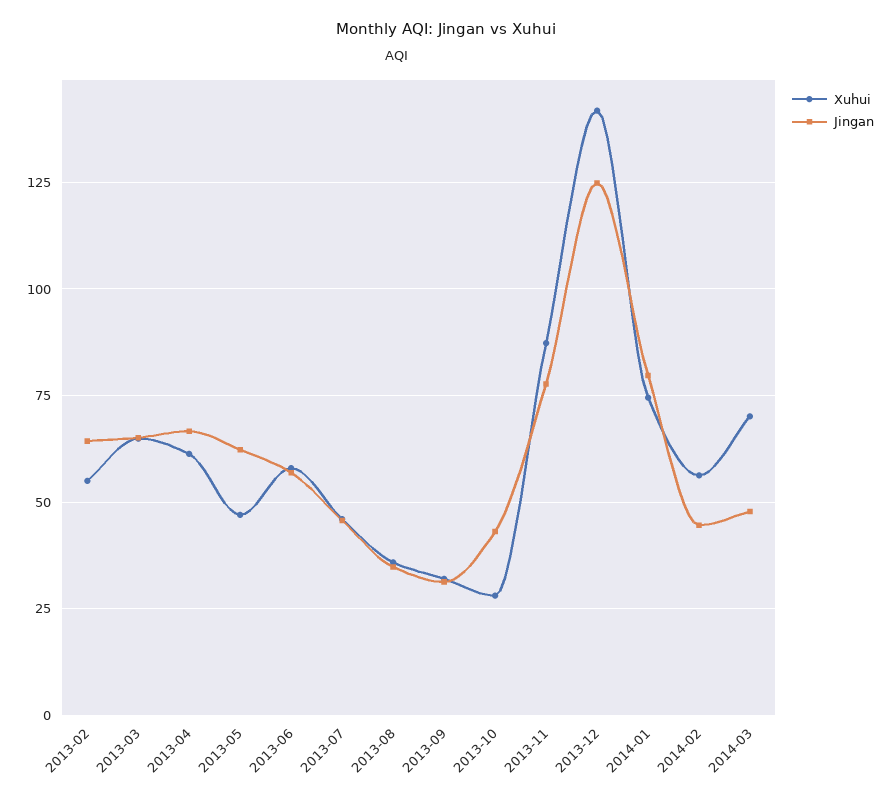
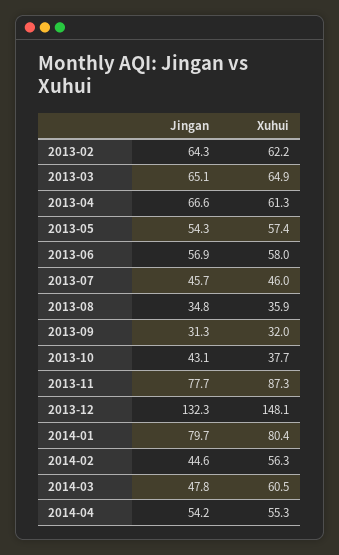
Xuhui, 2013-02: 55 -> 62.2
Xuhui, 2013-05: 47.5 -> 57.4
Jingan, 2013-05: 62.5 -> 54.3
Xuhui, 2013-10: 27.5 -> 37.7
Xuhui, 2013-12: 142.5 -> 148.1
Jingan, 2013-12: 125 -> 132.3
Xuhui, 2014-01: 75 -> 80.4
Xuhui, 2014-03: 70 -> 60.5
Jingan, 2014-04: none -> 54.2
Xuhui, 2014-04: none -> 55.3

